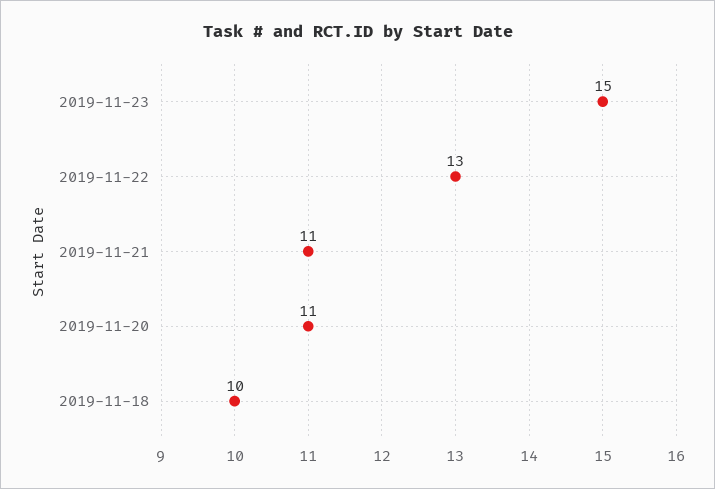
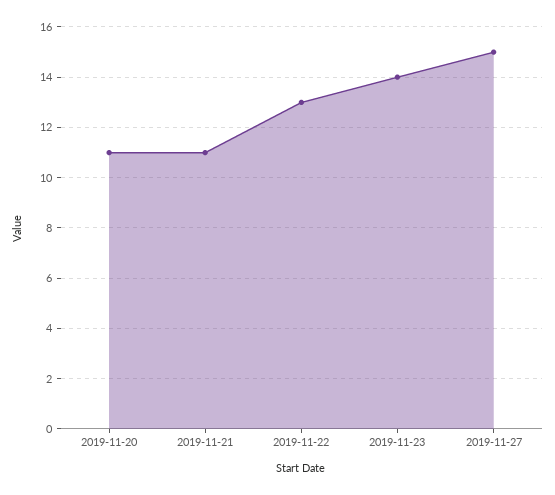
2019-11-23: 15 -> 14
2019-11-18: 10 -> none
2019-11-27: none -> 15

